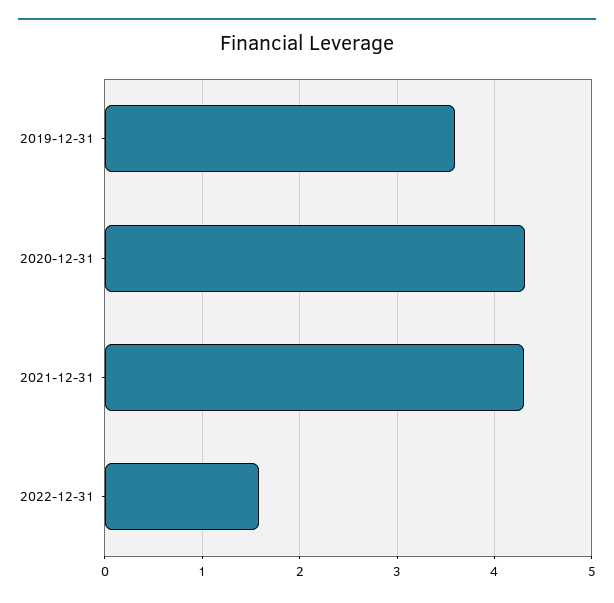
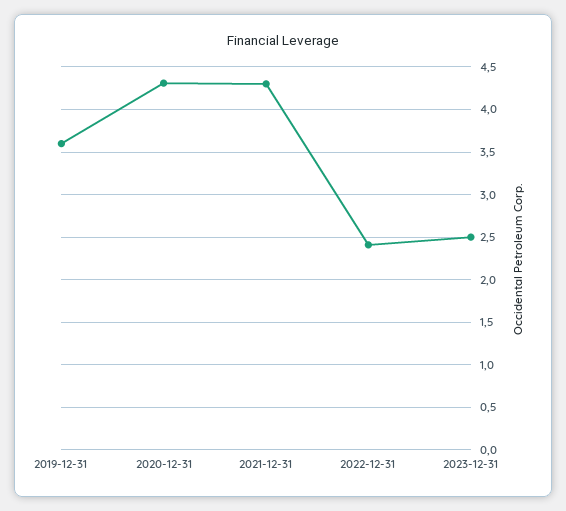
2022-12-31: 1.6 -> 2.4
2023-12-31: none -> 2.5

